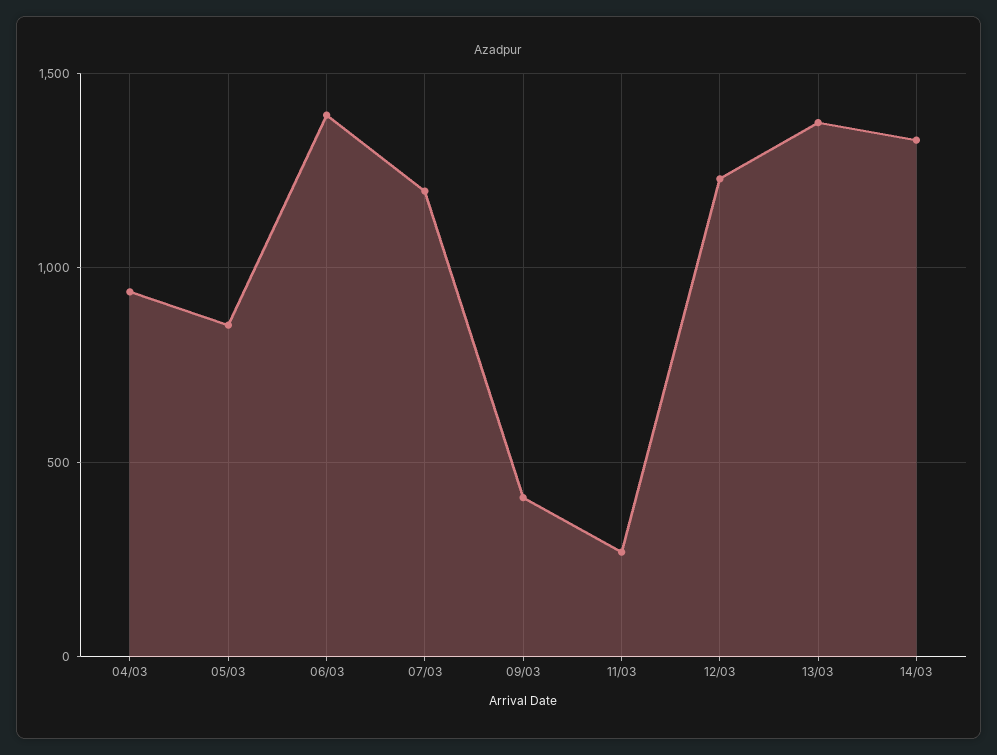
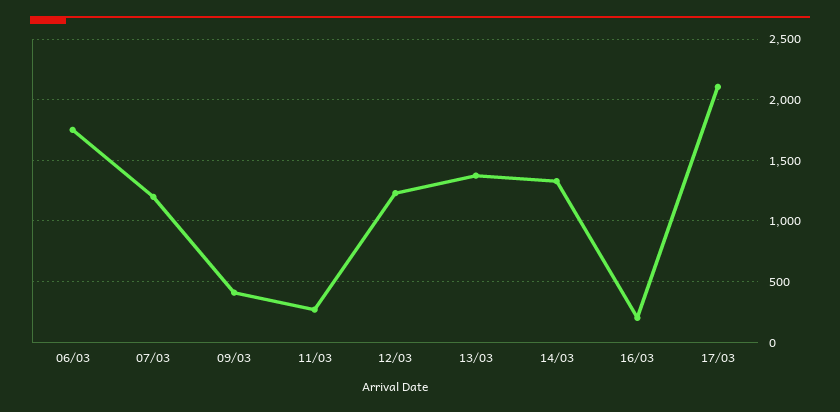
04/03: 950 -> none
05/03: 850 -> none
06/03: 1400 -> 1750
16/03: none -> 200
17/03: none -> 2100

